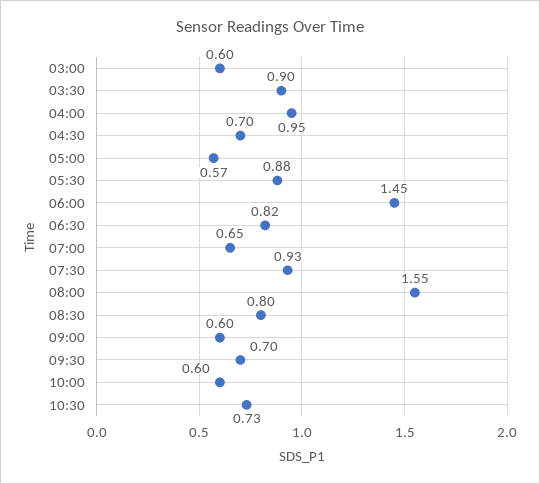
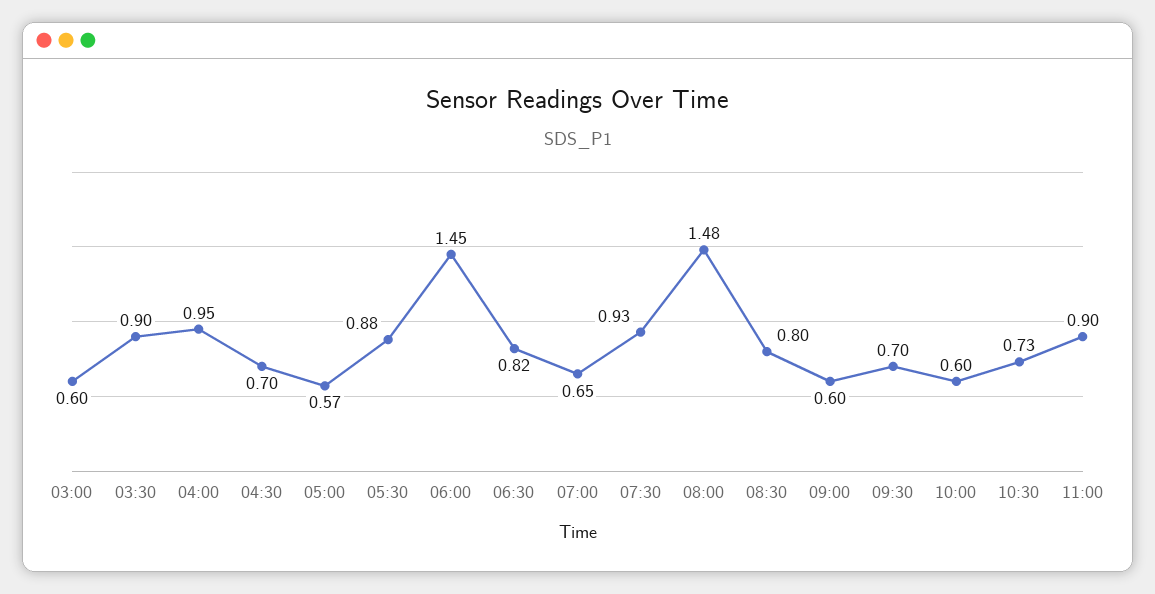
08:00: 1.55 -> 1.48
11:00: none -> 0.9

